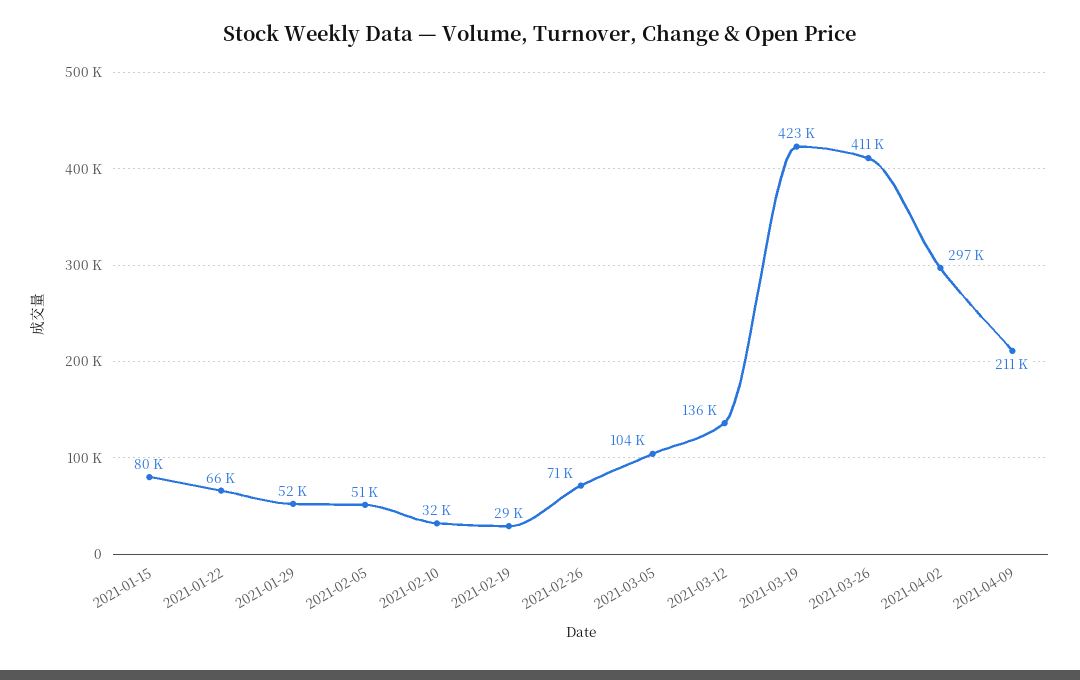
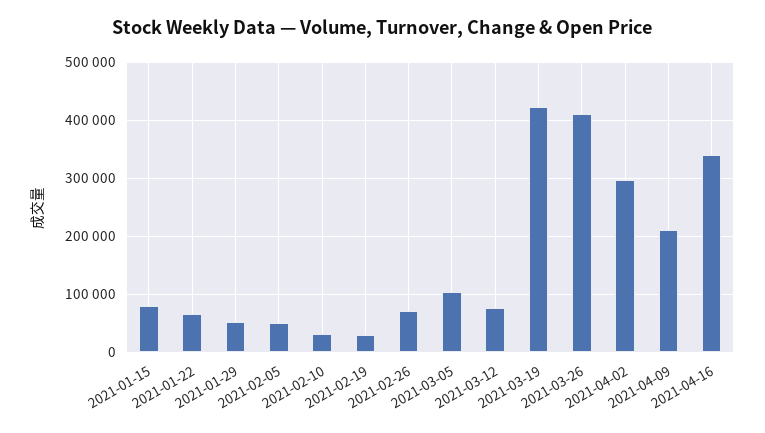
2021-03-12: 136000 -> 80000
2021-04-16: none -> 340000

